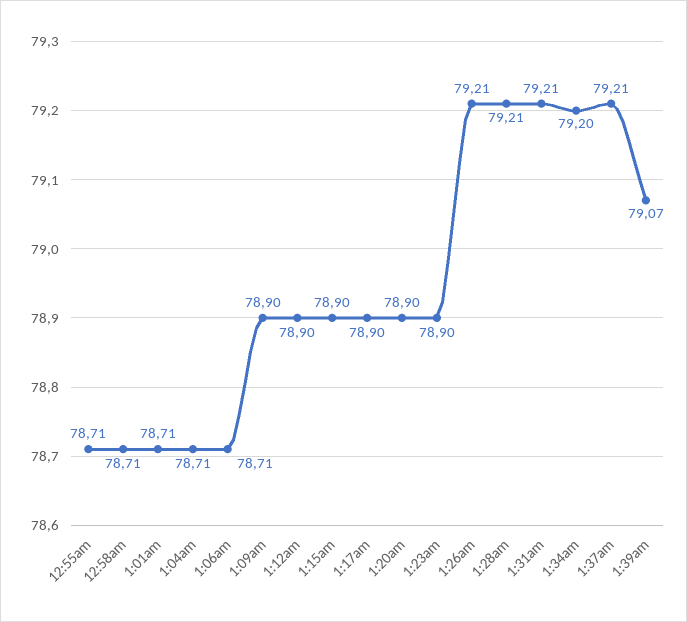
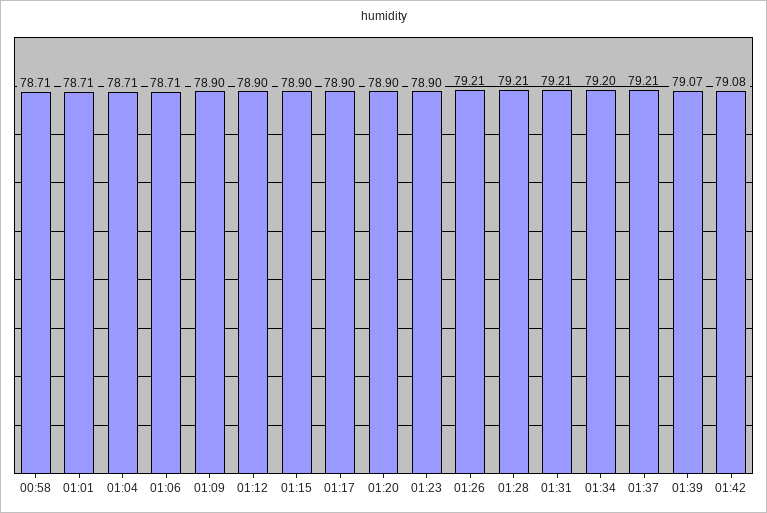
12:55am: 78.71 -> none
01:42: none -> 79.08

